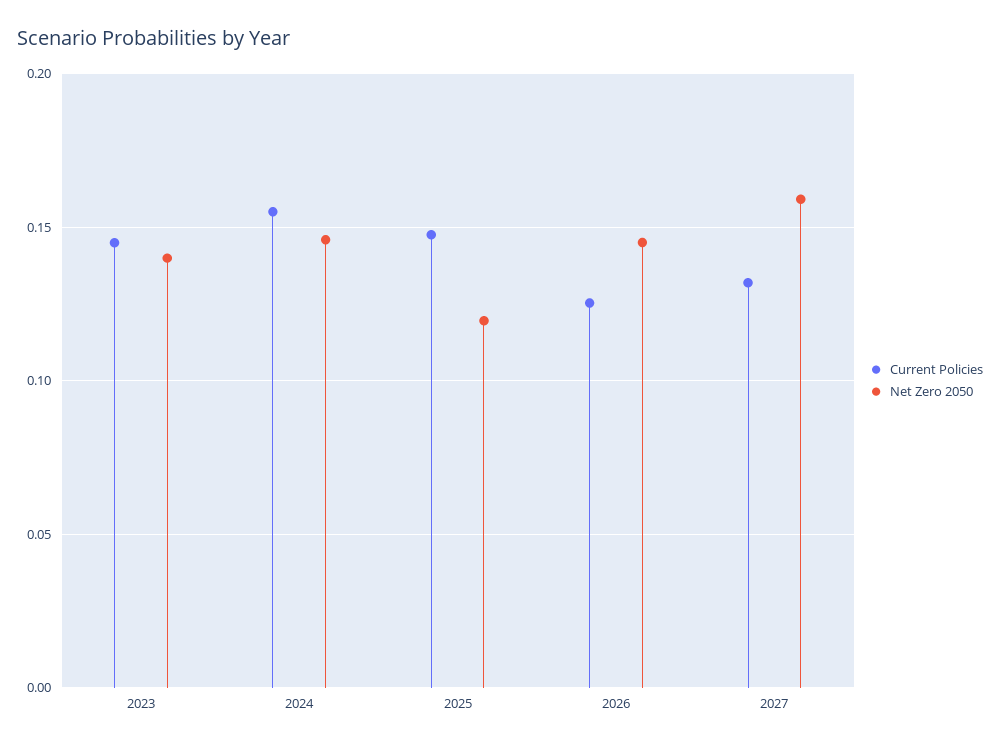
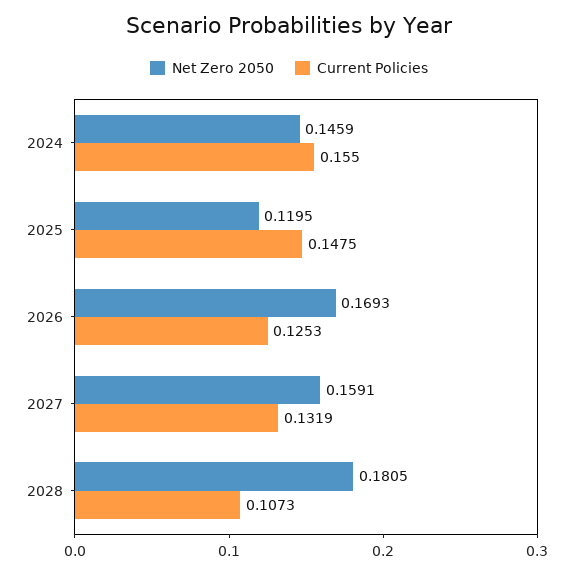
Current Policies, 2023: 0.145 -> none
Net Zero 2050, 2023: 0.14 -> none
Net Zero 2050, 2026: 0.145 -> 0.1693
Net Zero 2050, 2028: none -> 0.1805
Current Policies, 2028: none -> 0.1073

